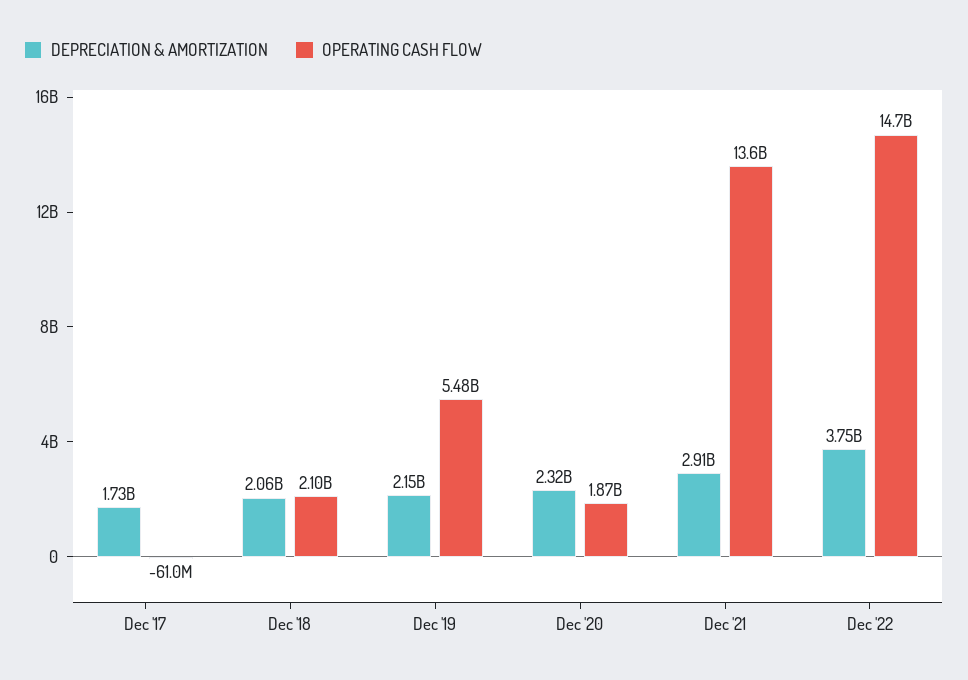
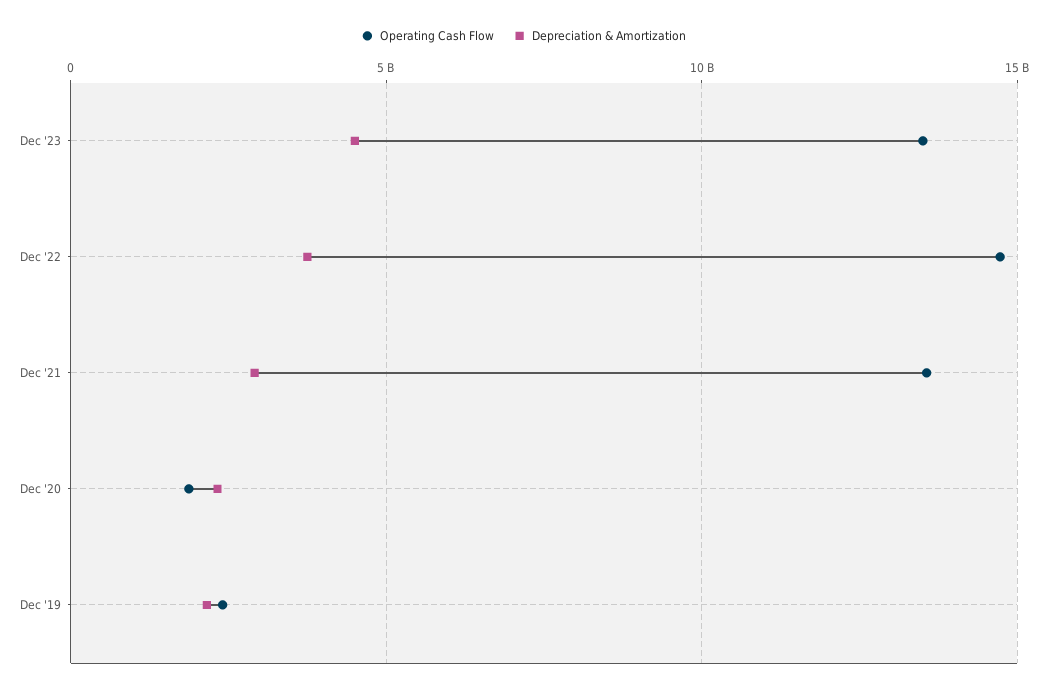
DEPRECIATION & AMORTIZATION, Dec '17: 1730000000 -> none
OPERATING CASH FLOW, Dec '17: -61000000 -> none
DEPRECIATION & AMORTIZATION, Dec '18: 2060000000 -> none
OPERATING CASH FLOW, Dec '18: 2100000000 -> none
OPERATING CASH FLOW, Dec '19: 5480000000 -> 2500000000
OPERATING CASH FLOW, Dec '23: none -> 13500000000
DEPRECIATION & AMORTIZATION, Dec '23: none -> 4500000000

